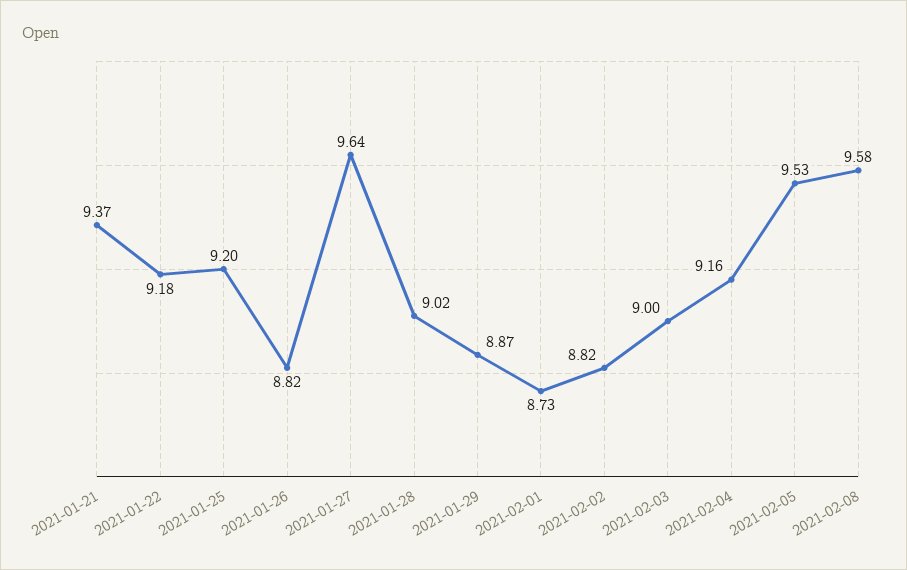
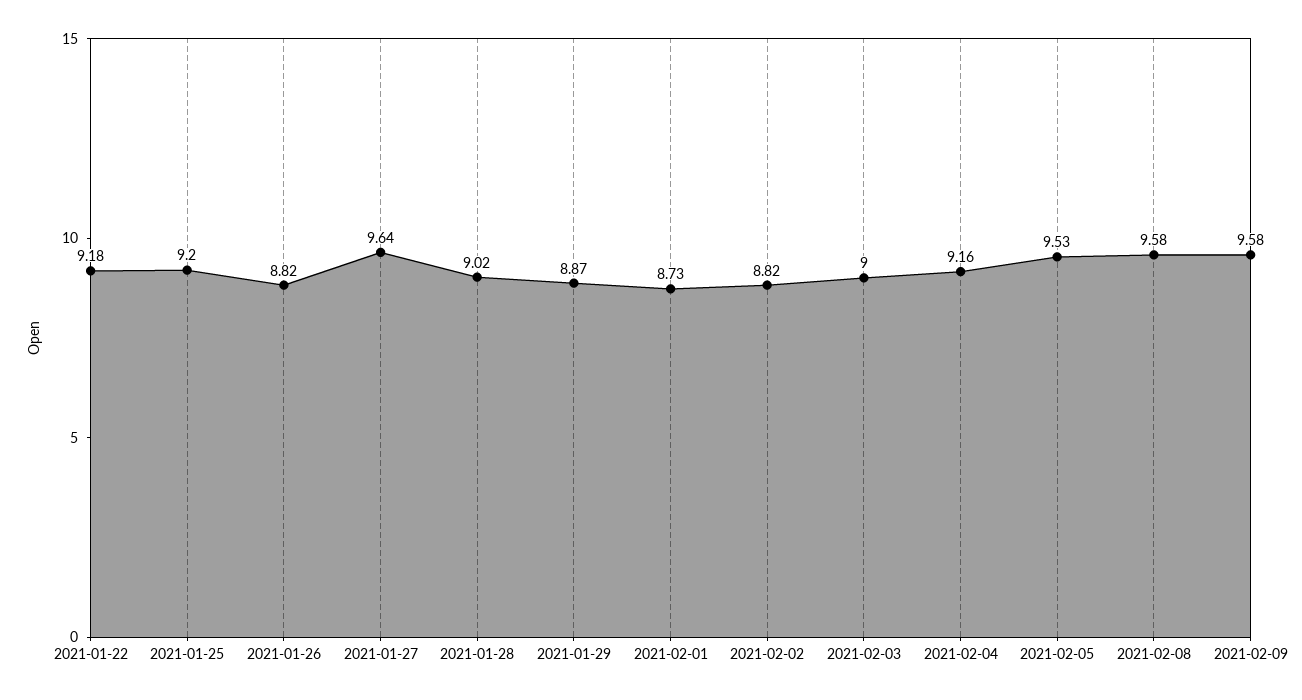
2021-01-21: 9.37 -> none
2021-02-09: none -> 9.58

